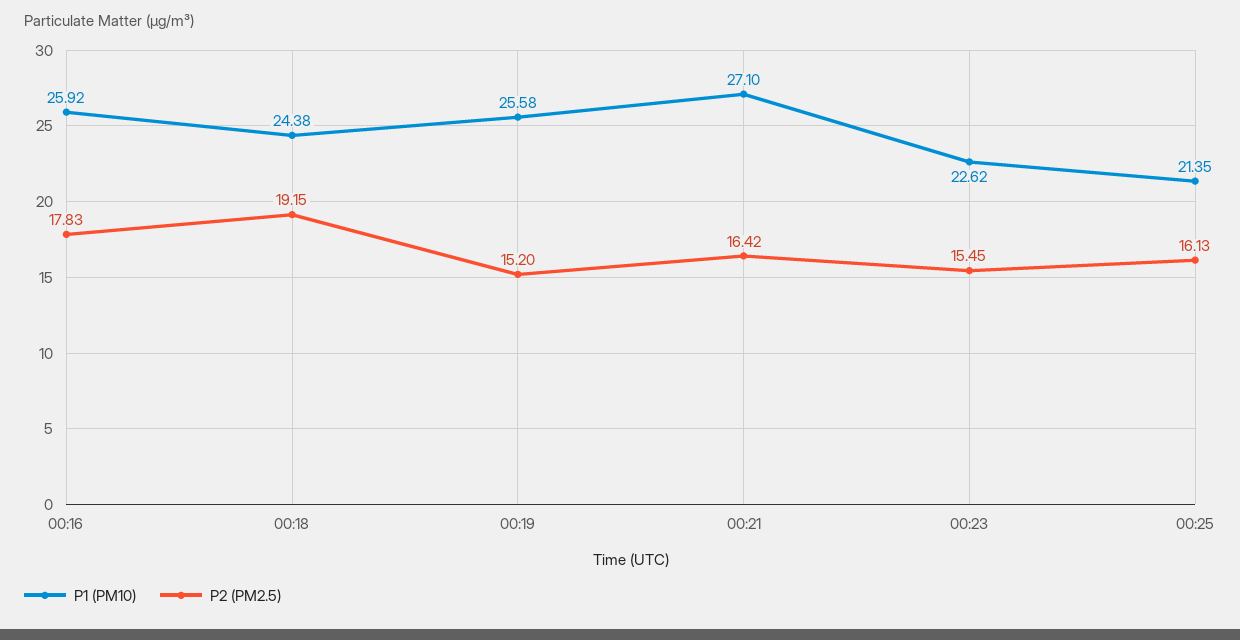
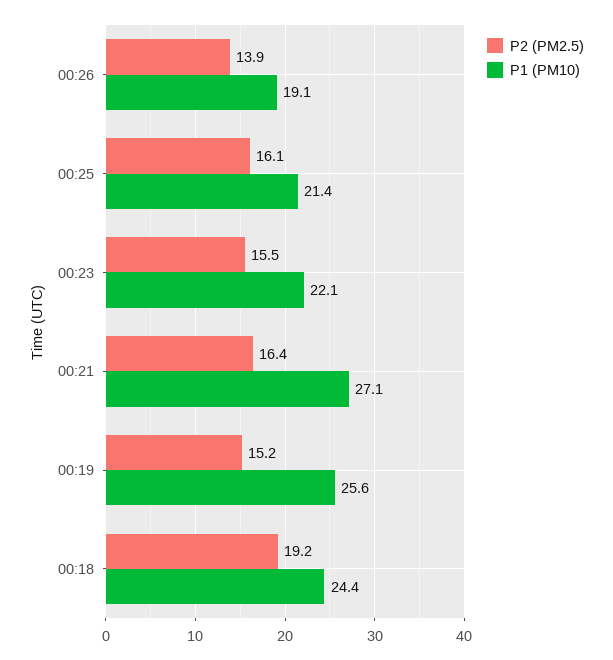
P1 (PM10), 00:16: 25.92 -> none
P2 (PM2.5), 00:16: 17.83 -> none
P1 (PM10), 00:23: 22.62 -> 22.1
P2 (PM2.5), 00:26: none -> 13.9
P1 (PM10), 00:26: none -> 19.1

